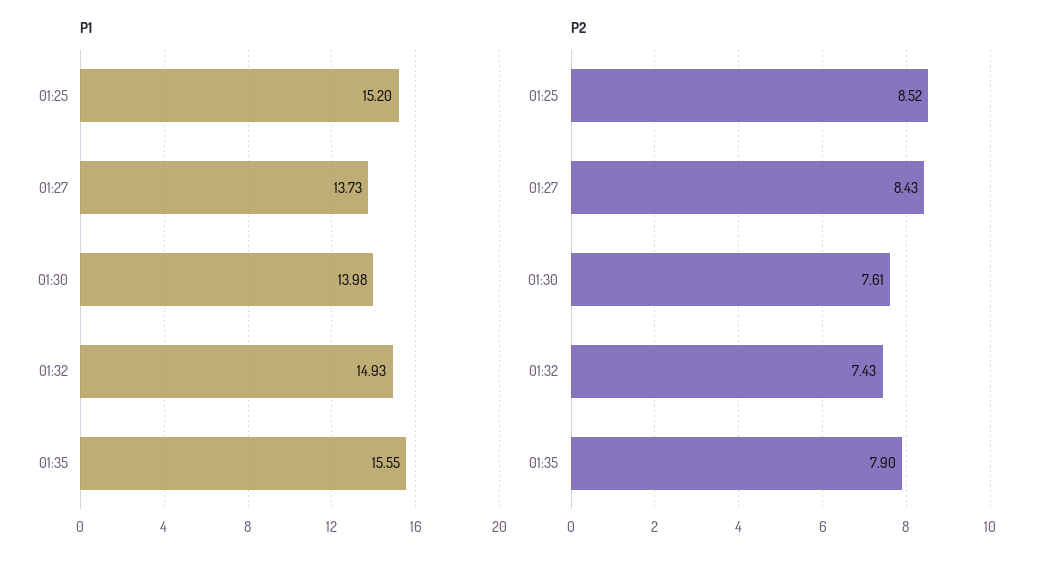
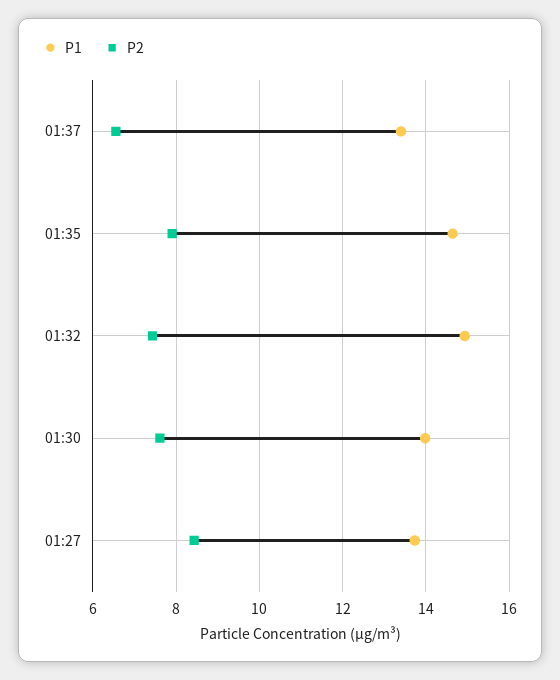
P1, 01:25: 15.2 -> none
P1, 01:35: 15.55 -> 14.6
P2, 01:25: 8.52 -> none
P1, 01:37: none -> 13.4
P2, 01:37: none -> 6.6

